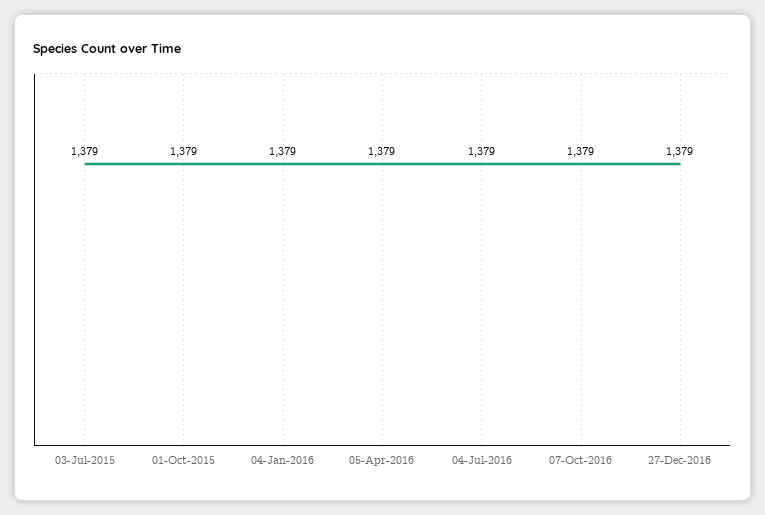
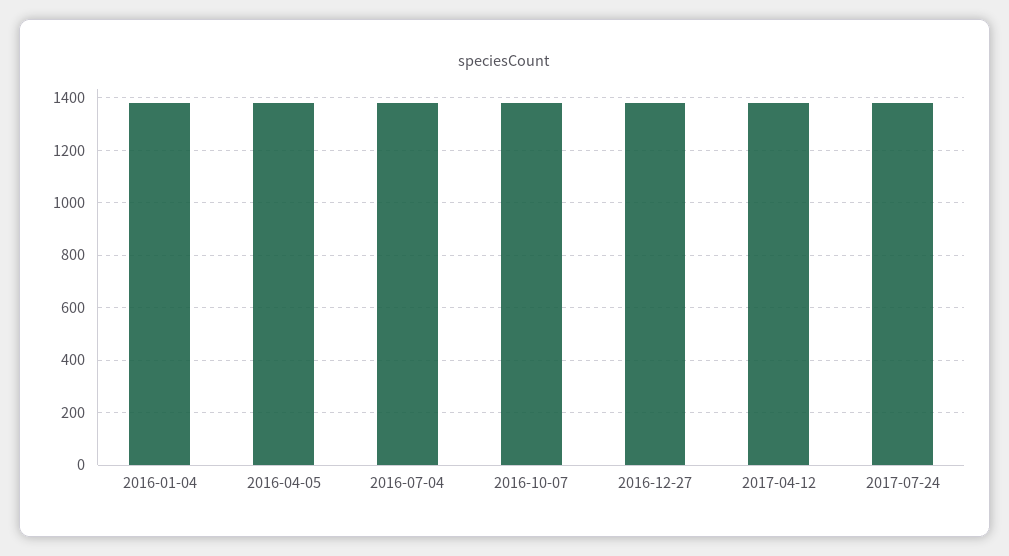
03-Jul-2015: 1379 -> none
01-Oct-2015: 1379 -> none
2017-04-12: none -> 1375
2017-07-24: none -> 1375

